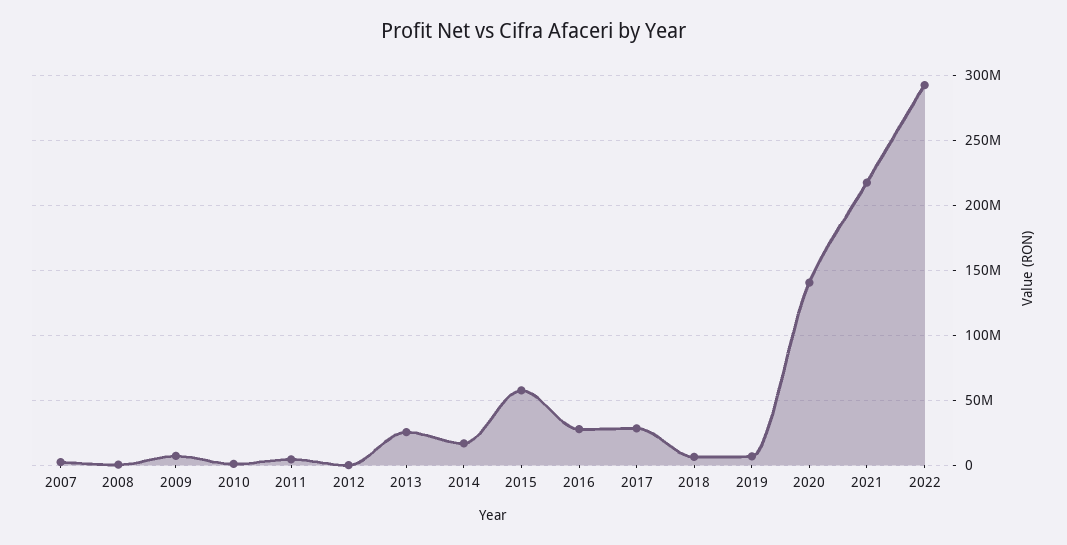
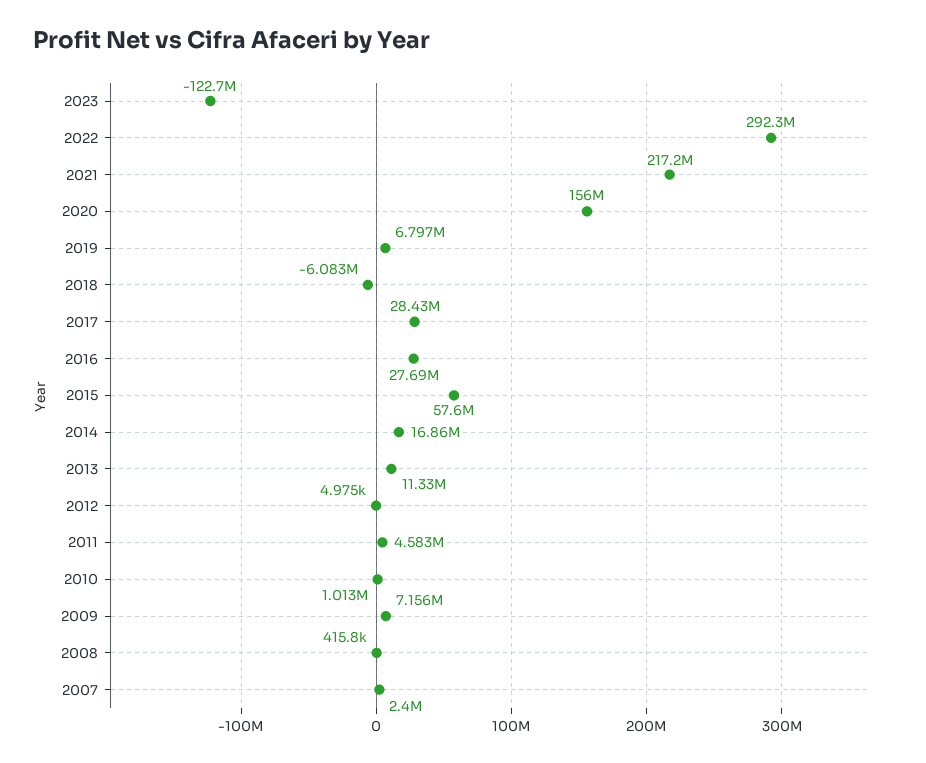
2013: 25000000 -> 11330000
2018: 5000000 -> -6083000
2020: 140000000 -> 156000000
2023: none -> -122700000

